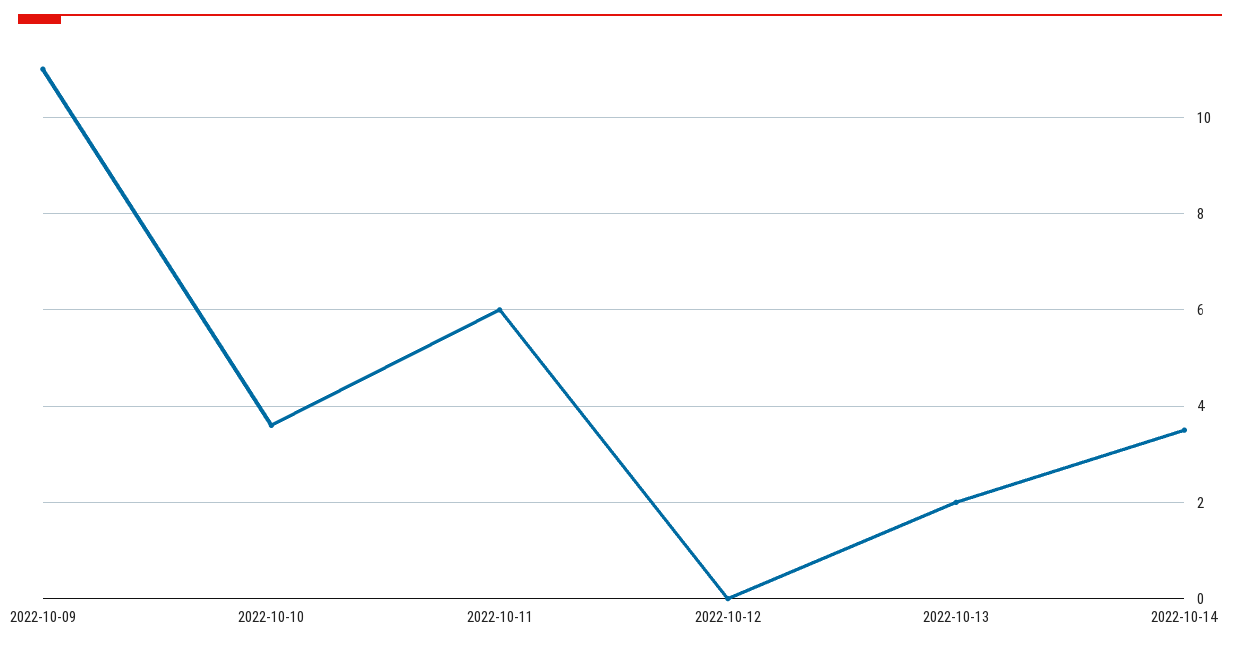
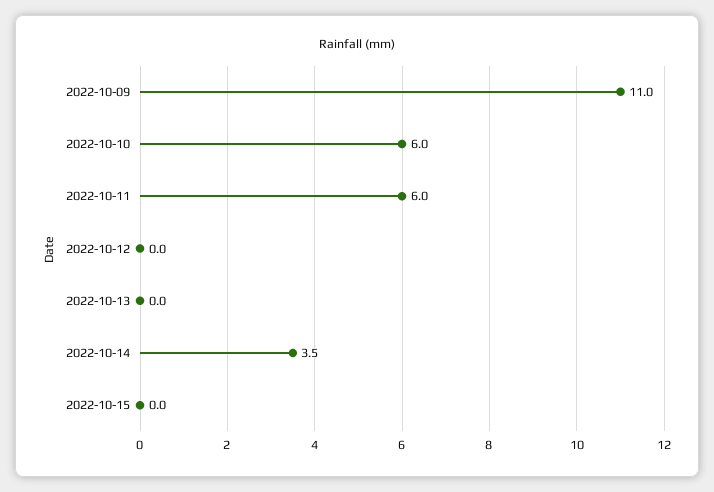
2022-10-10: 3.5 -> 6
2022-10-13: 2 -> 0
2022-10-15: none -> 0

